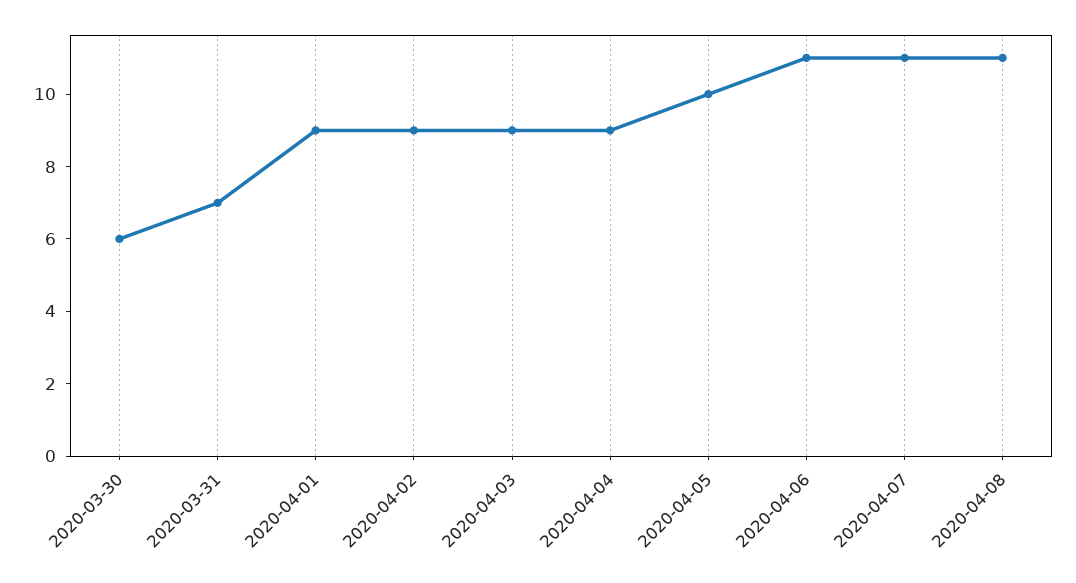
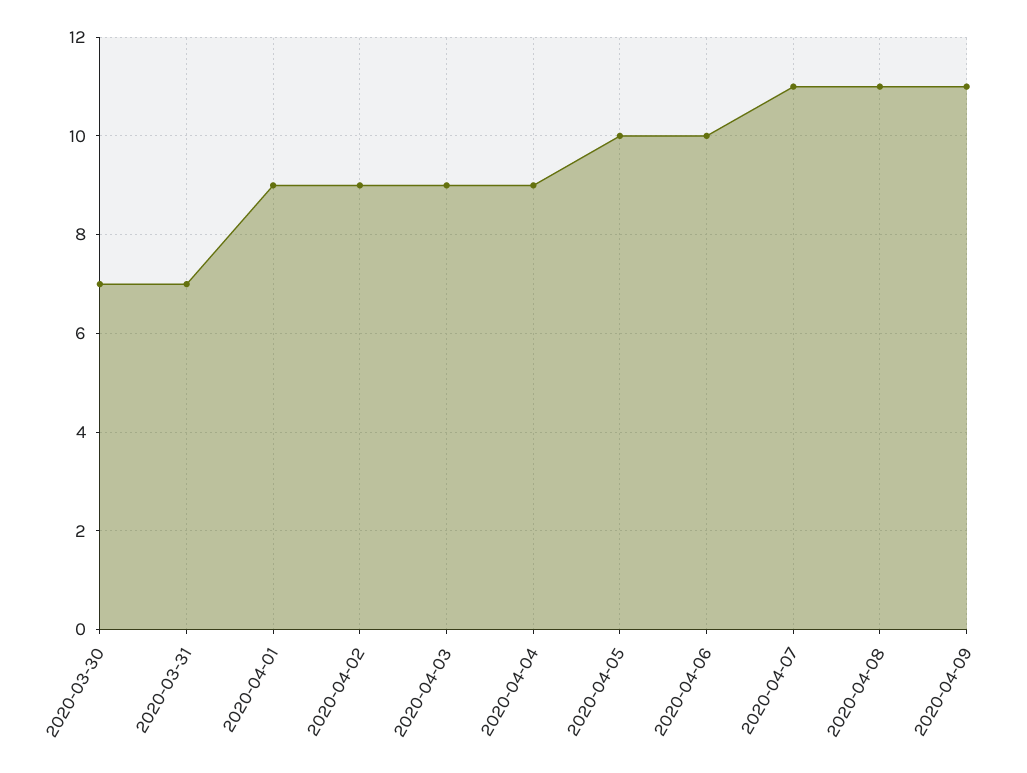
2020-03-30: 6 -> 7
2020-04-06: 11 -> 10
2020-04-09: none -> 11

